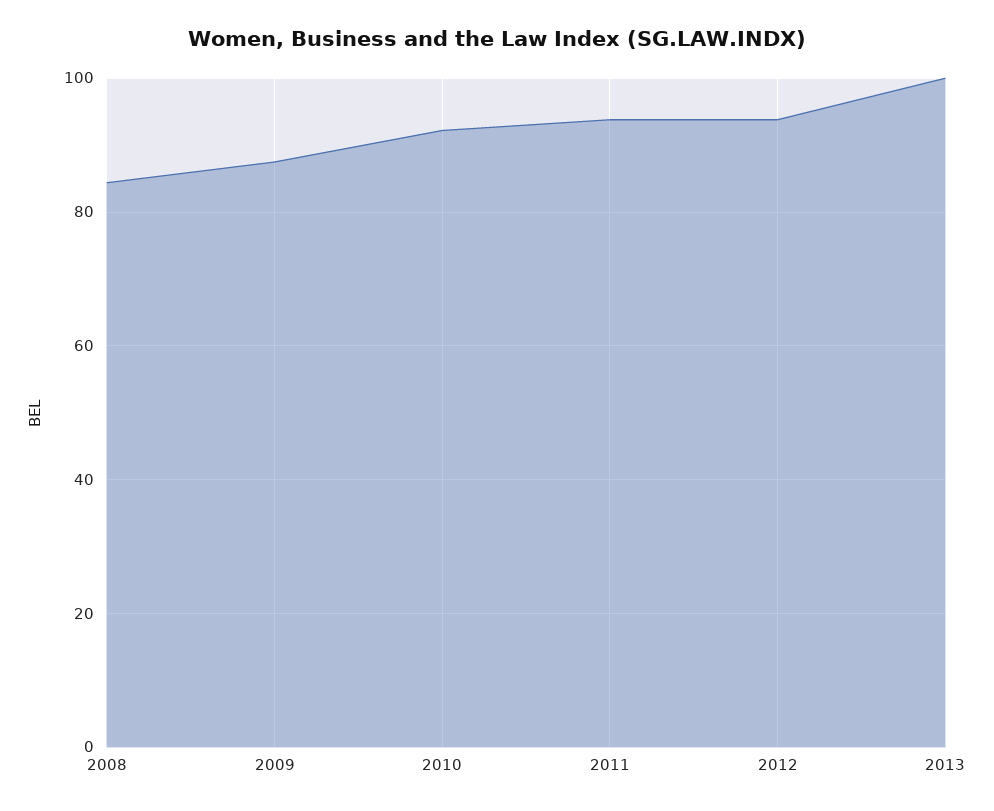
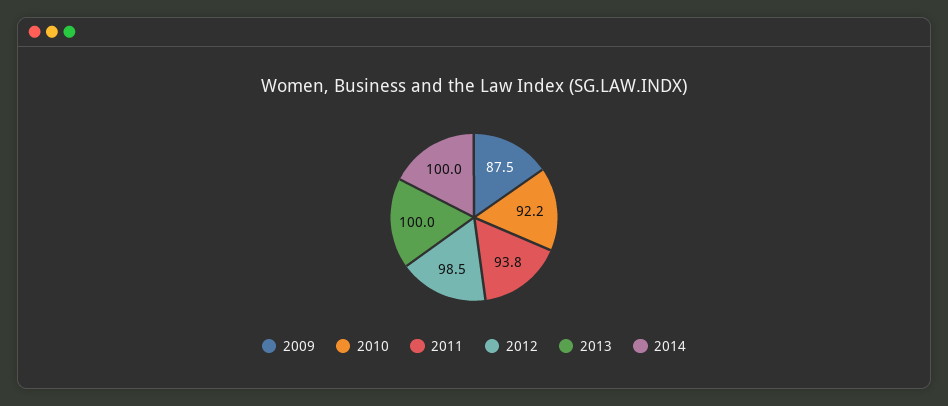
2008: 84 -> none
2012: 94 -> 98.5
2014: none -> 100

